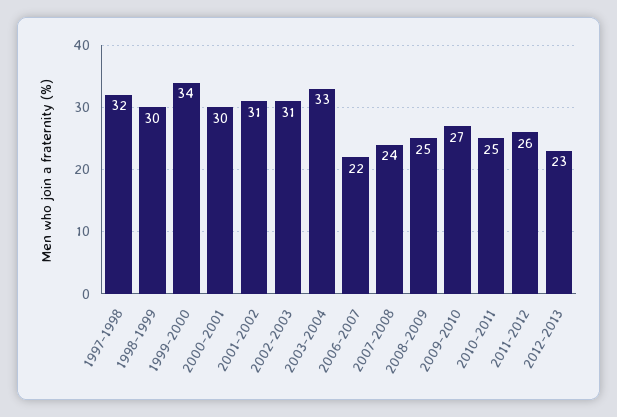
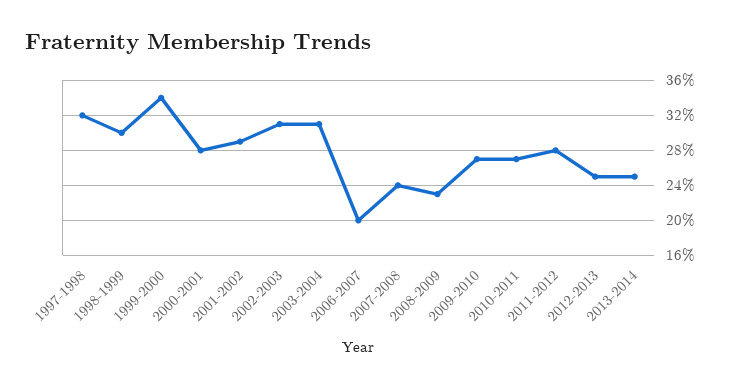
2000-2001: 30 -> 28
2001-2002: 31 -> 29
2003-2004: 33 -> 31
2006-2007: 22 -> 20
2008-2009: 25 -> 23
2010-2011: 25 -> 27
2011-2012: 26 -> 28
2012-2013: 23 -> 25
2013-2014: none -> 25

